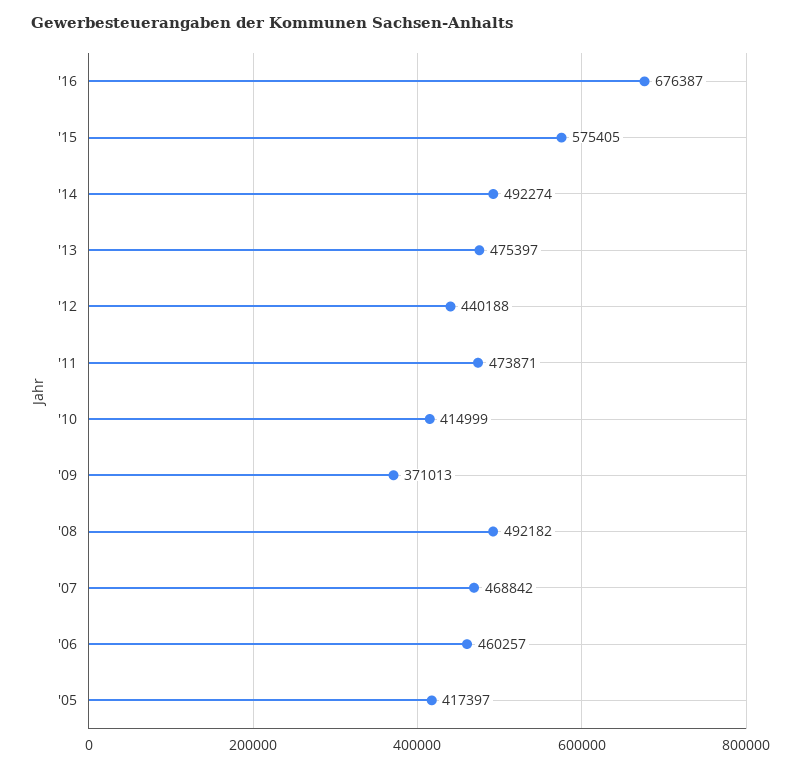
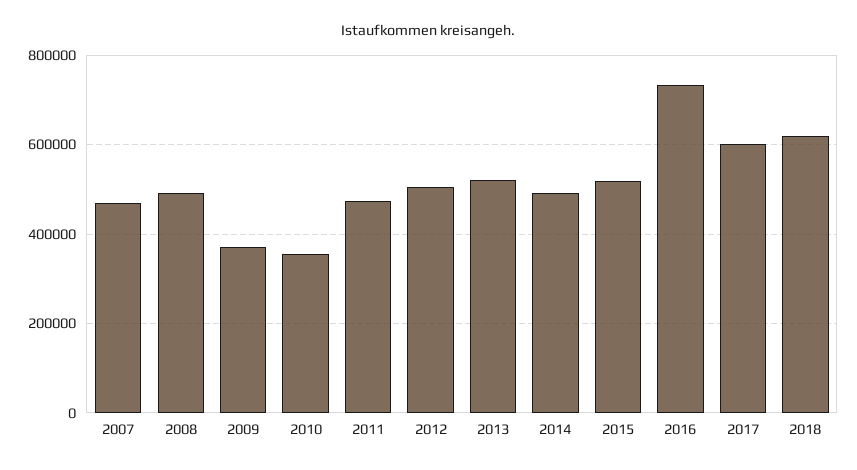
'16: 676387 -> 740000
'15: 575405 -> 520000
'13: 475397 -> 520000
'12: 440188 -> 500000
'10: 414999 -> 360000
'06: 460257 -> none
'05: 417397 -> none
2017: none -> 600000
2018: none -> 620000

